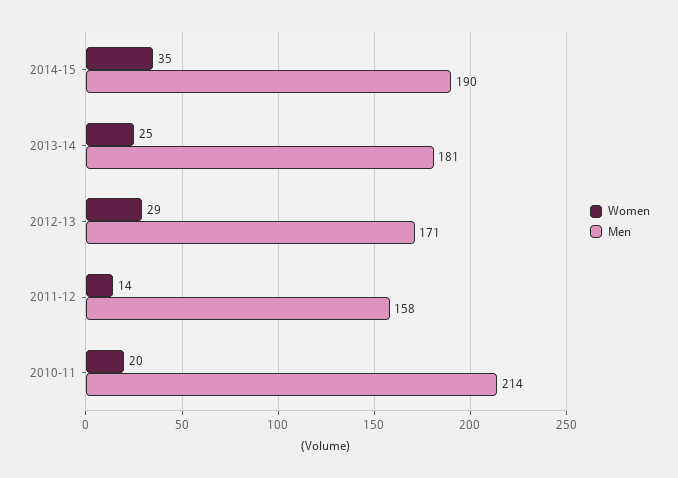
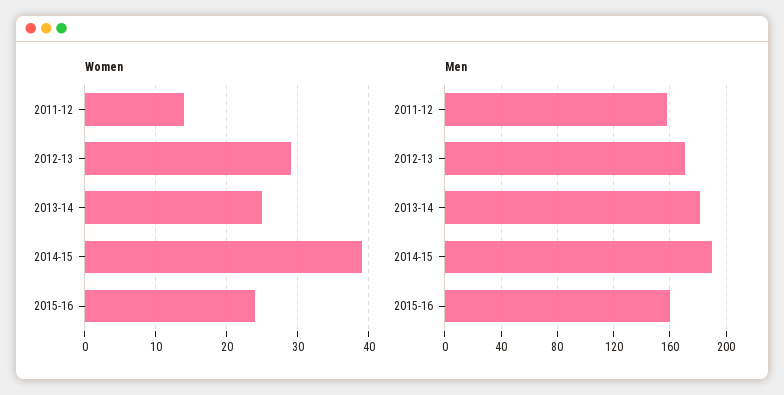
Women, 2014-15: 35 -> 39
Women, 2010-11: 20 -> none
Men, 2010-11: 214 -> none
Women, 2015-16: none -> 24
Men, 2015-16: none -> 160

